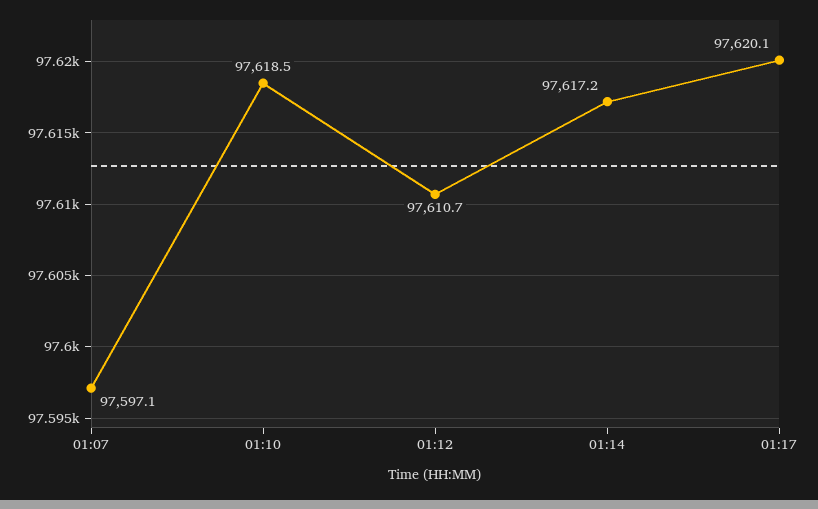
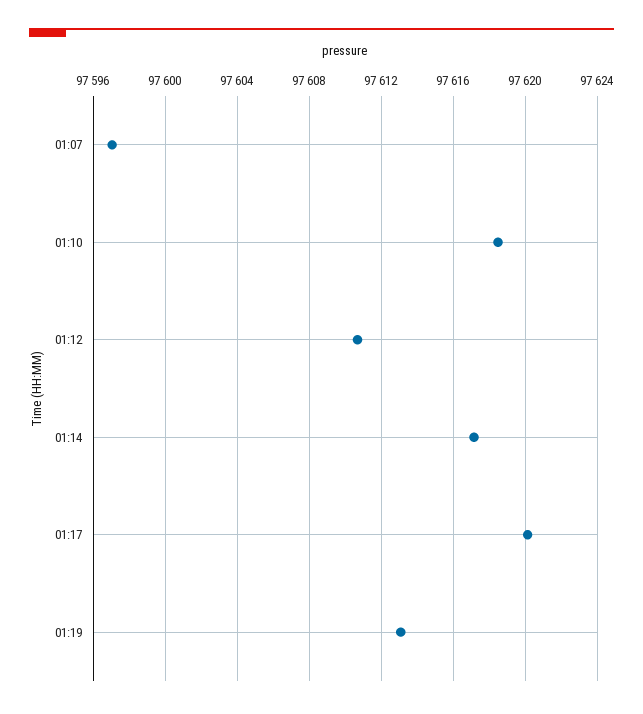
01:19: none -> 97613

